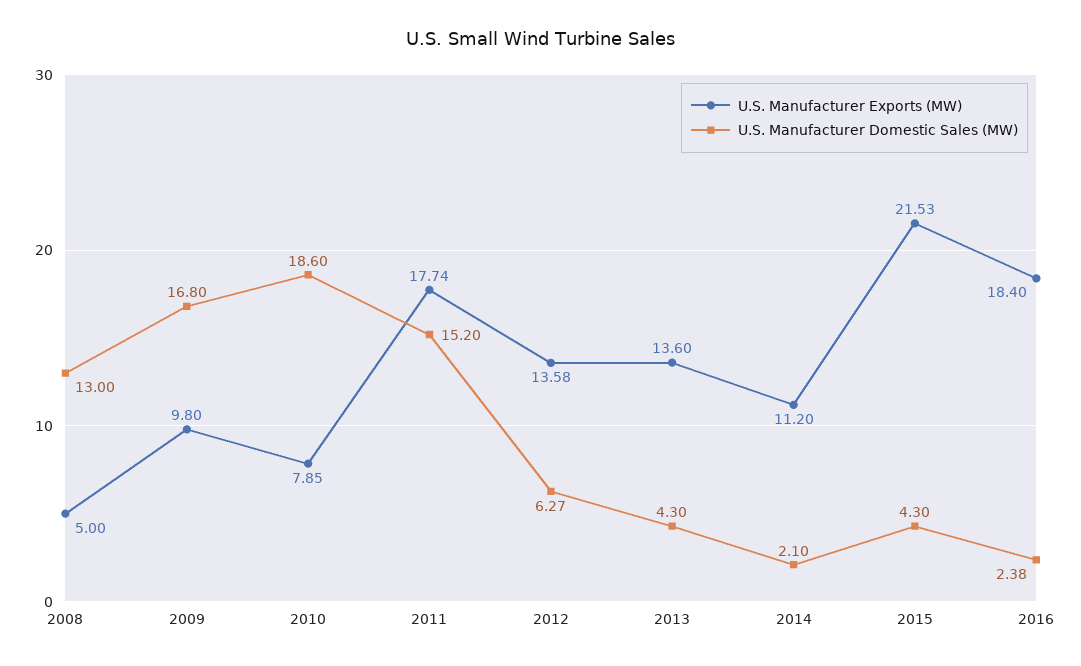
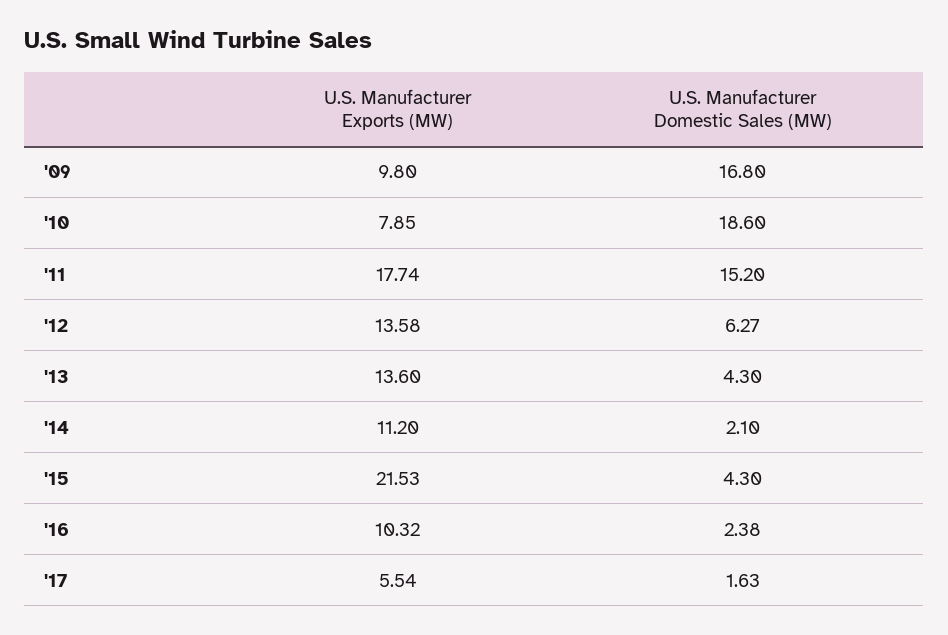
U.S. Manufacturer Exports (MW), 2008: 5 -> none
U.S. Manufacturer Domestic Sales (MW), 2008: 13 -> none
U.S. Manufacturer Exports (MW), 2016: 18.4 -> 10.32
U.S. Manufacturer Exports (MW), '17: none -> 5.54
U.S. Manufacturer Domestic Sales (MW), '17: none -> 1.63

